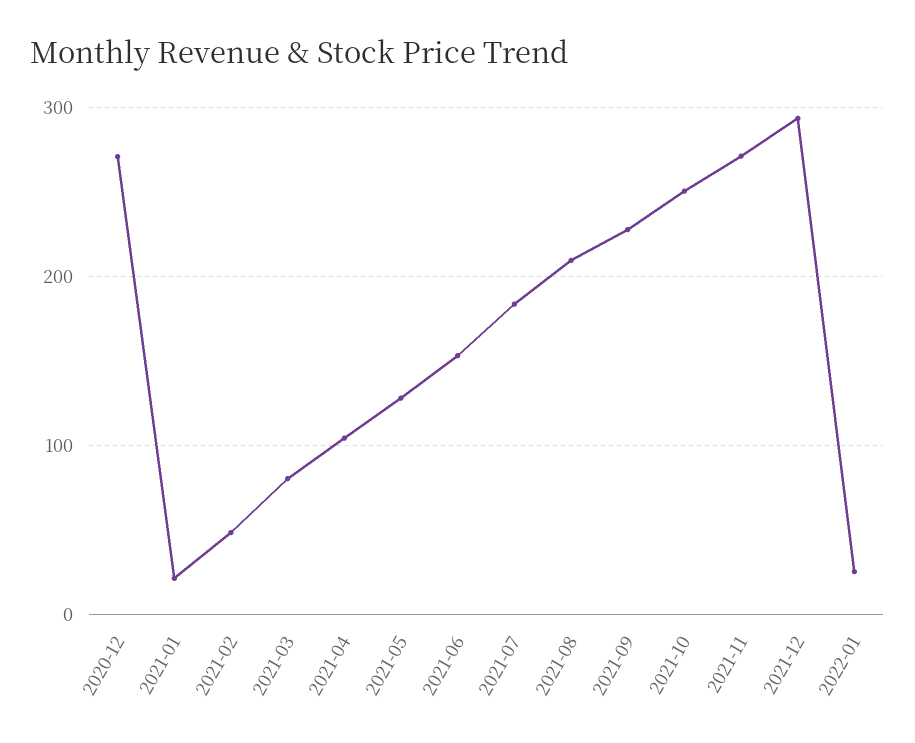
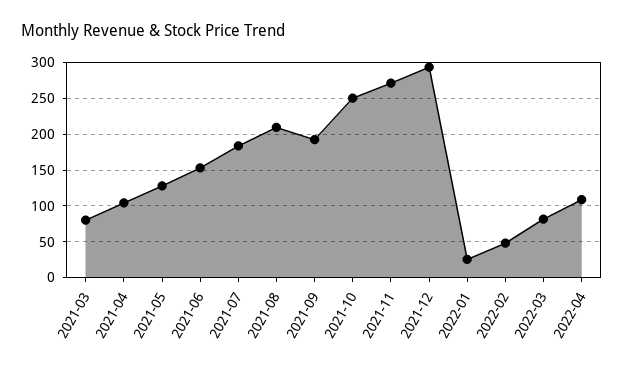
2020-12: 270 -> none
2021-01: 20 -> none
2021-02: 50 -> none
2021-09: 230 -> 190
2022-02: none -> 50
2022-03: none -> 80
2022-04: none -> 110

